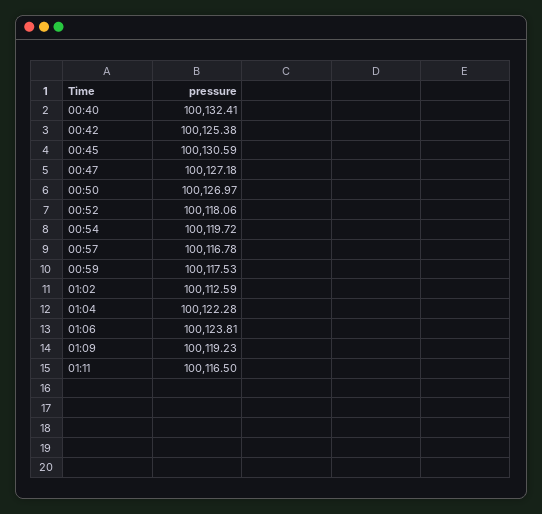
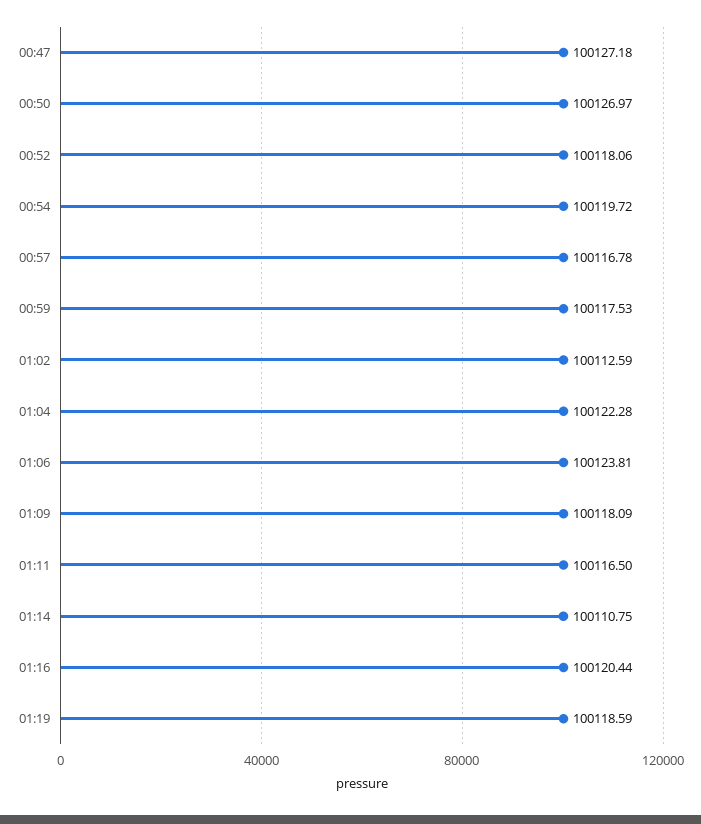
00:40: 100132.41 -> none
00:42: 100125.38 -> none
00:45: 100130.59 -> none
01:09: 100119.23 -> 100118.09
01:14: none -> 100110.75
01:16: none -> 100120.44
01:19: none -> 100118.59

